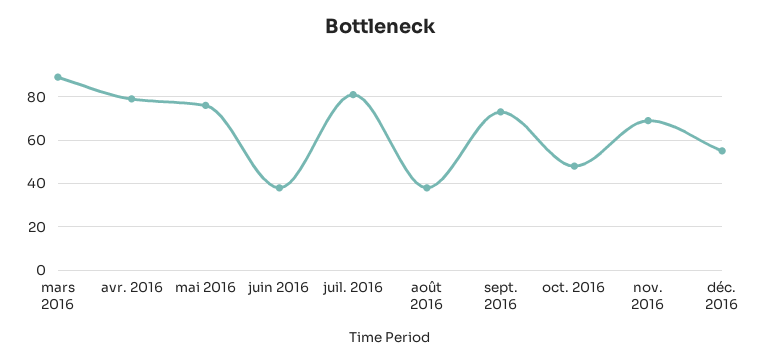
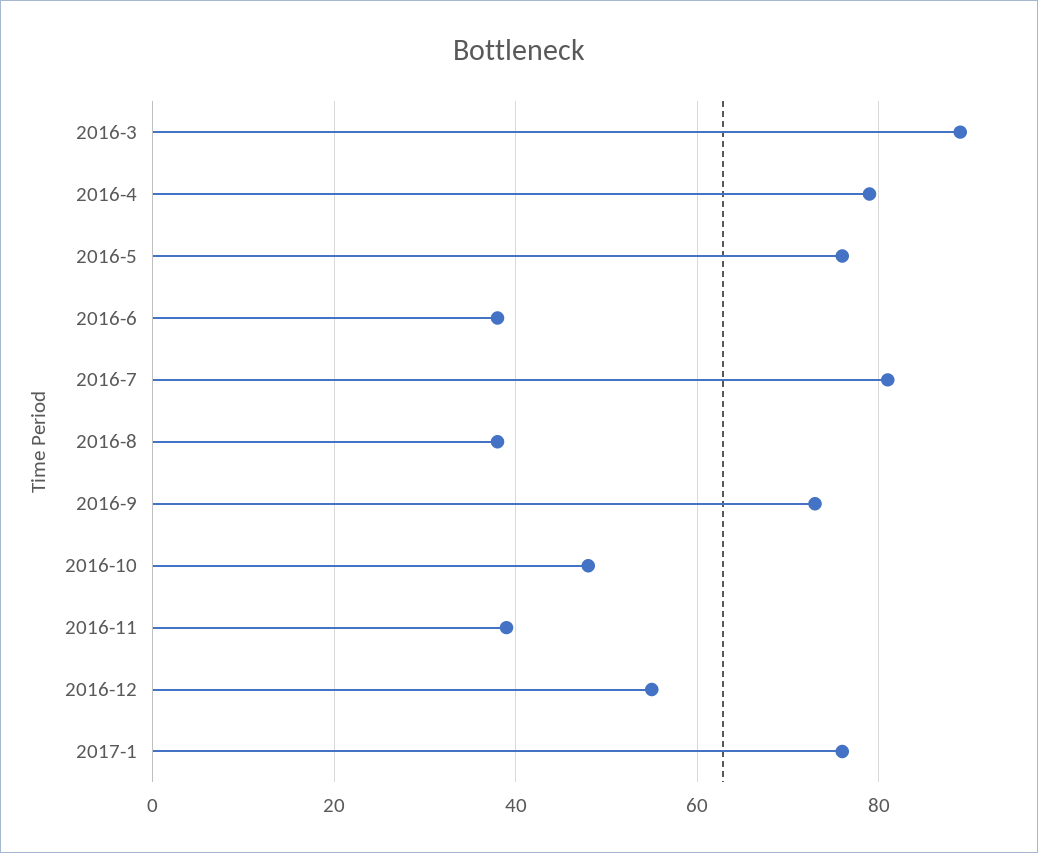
nov. 2016: 70 -> 40
2017-1: none -> 75

